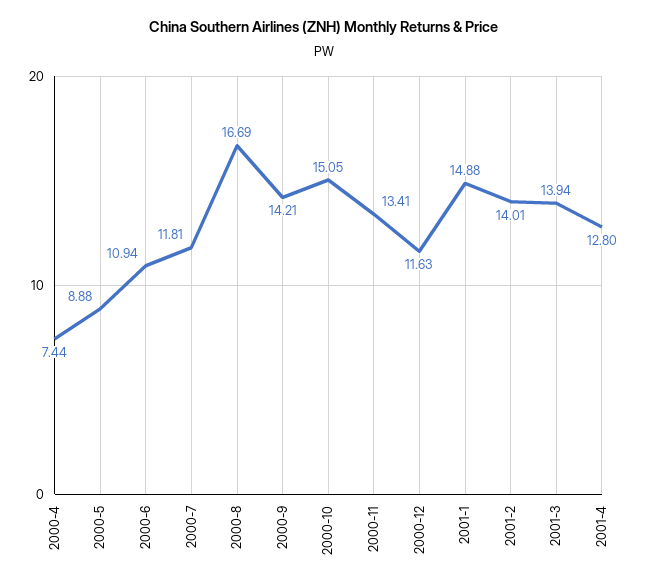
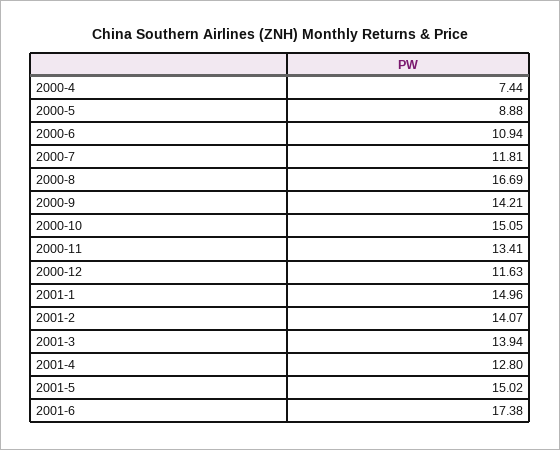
2001-1: 14.88 -> 14.96
2001-2: 14.01 -> 14.07
2001-5: none -> 15.02
2001-6: none -> 17.38

